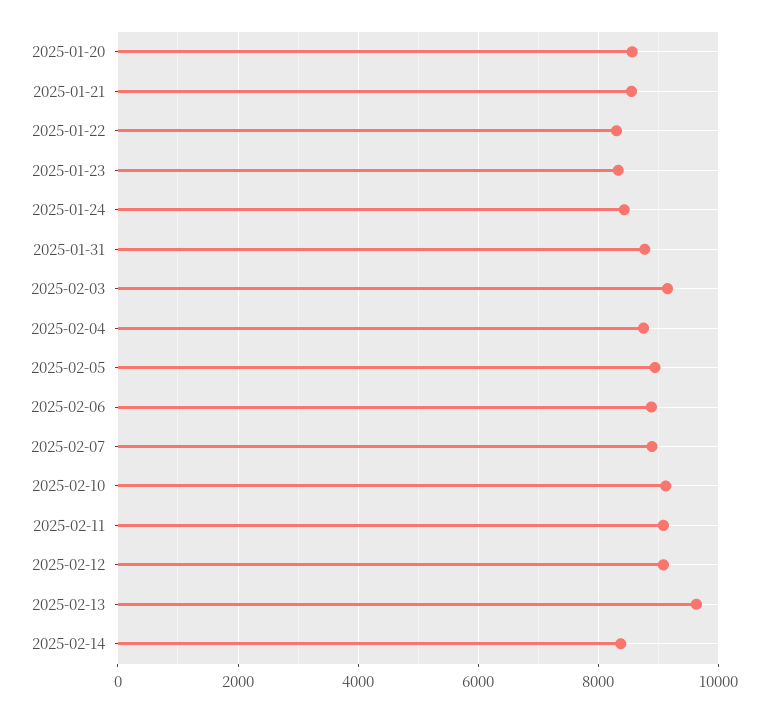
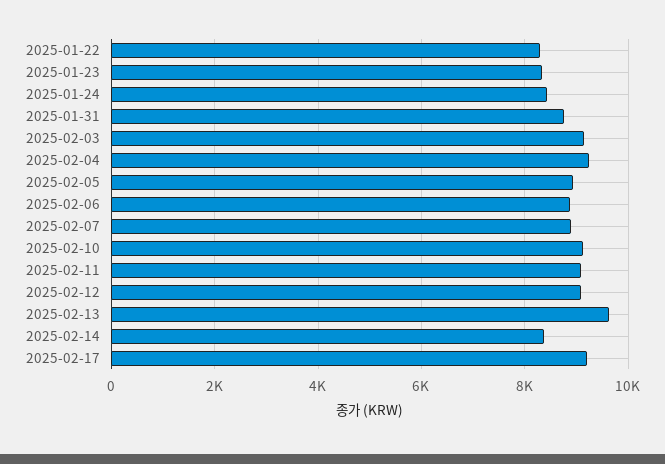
2025-01-20: 8600 -> none
2025-01-21: 8600 -> none
2025-02-04: 8800 -> 9200
2025-02-17: none -> 9200

